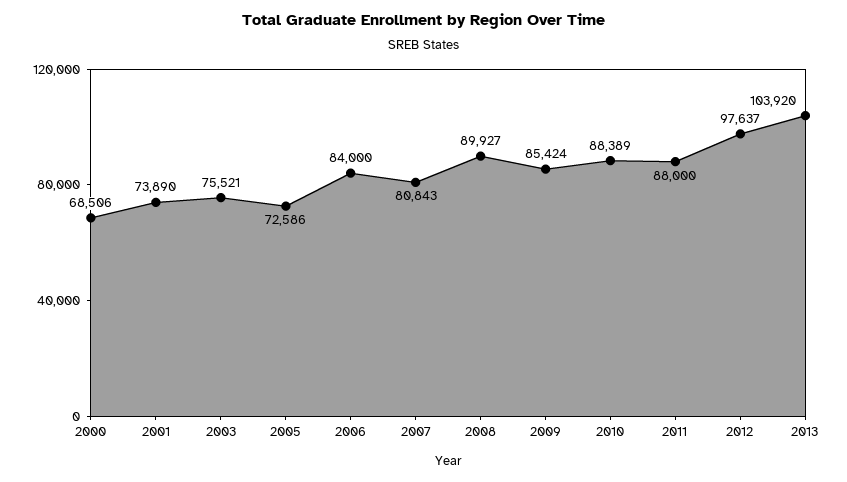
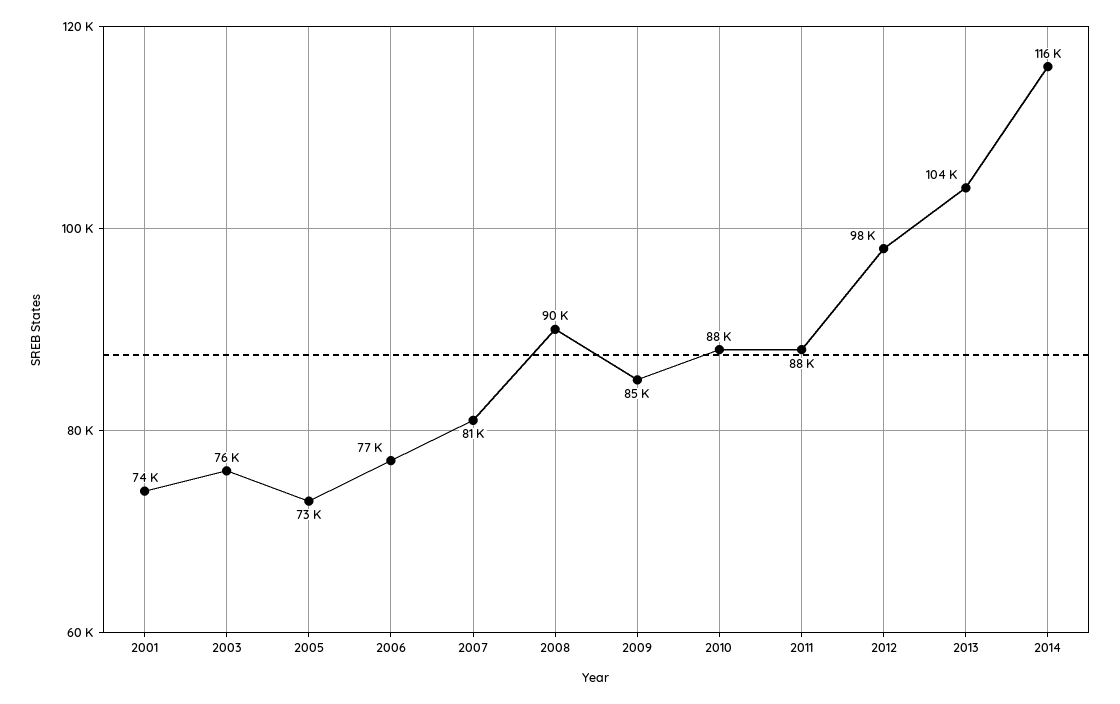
2000: 68506 -> none
2006: 84000 -> 77000
2014: none -> 116000

